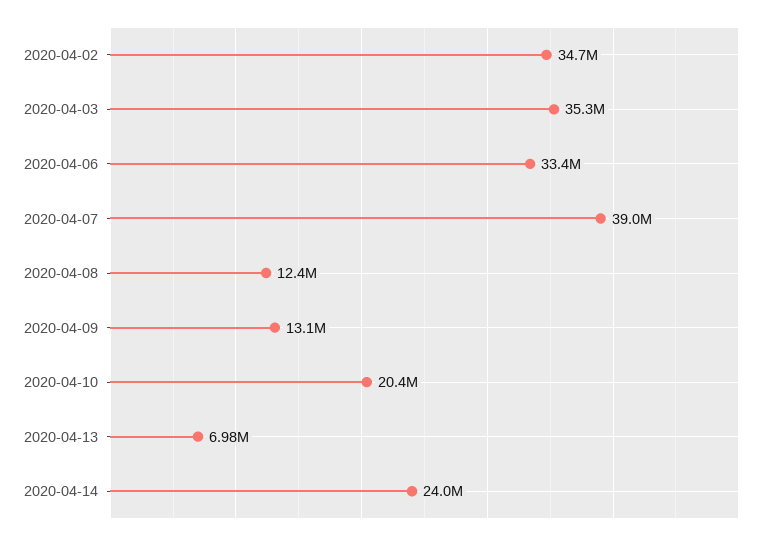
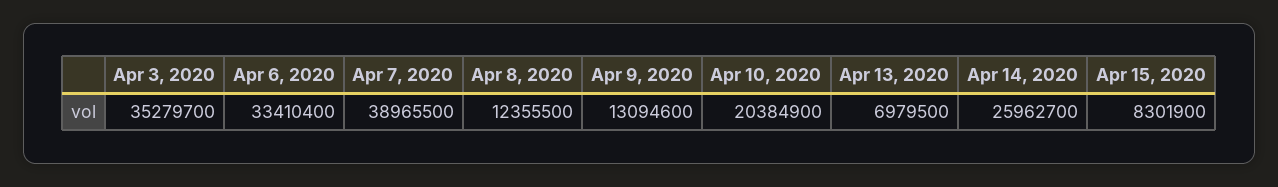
2020-04-02: 34700000 -> none
2020-04-14: 24000000 -> 25962700
Apr 15, 2020: none -> 8301900

